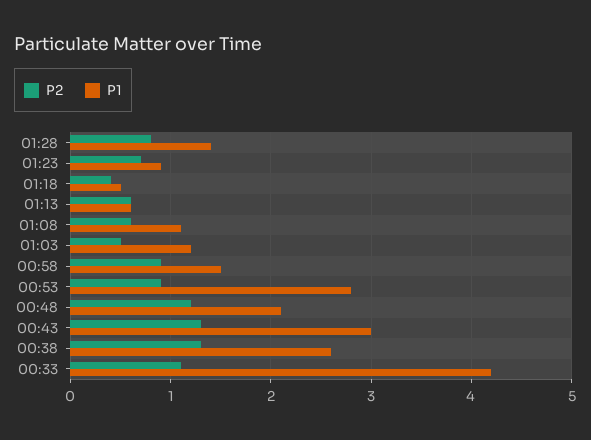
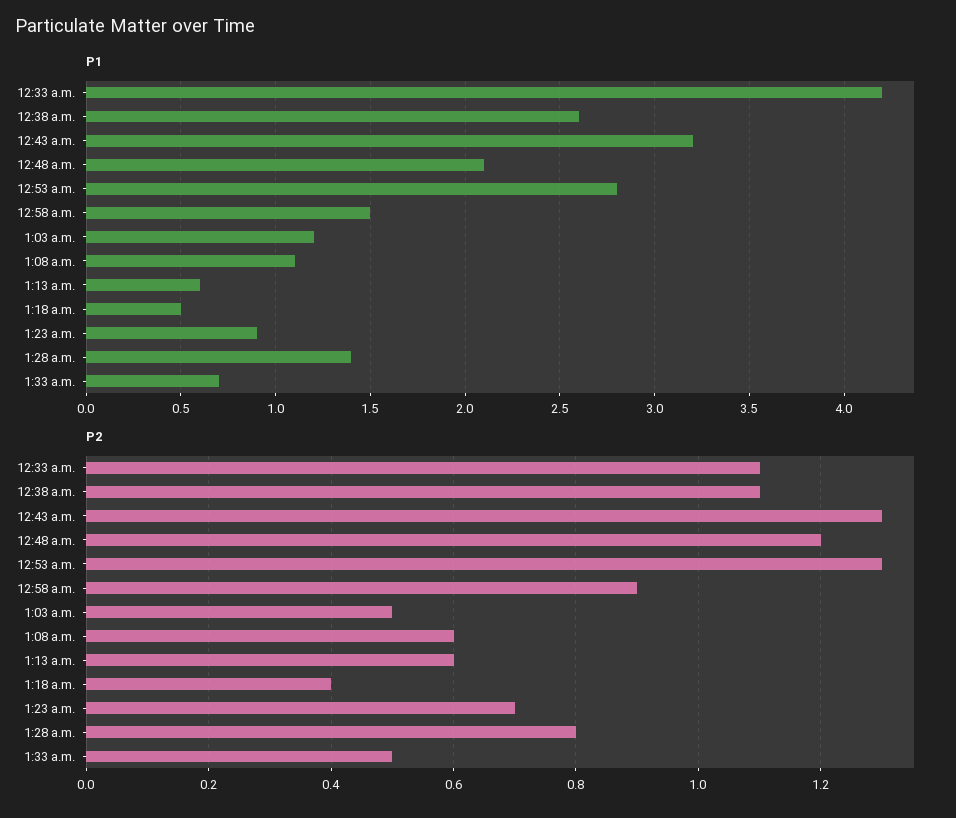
P2, 00:53: 0.9 -> 1.3
P1, 00:43: 3 -> 3.2
P2, 00:38: 1.3 -> 1.1
P1, 1:33 a.m.: none -> 0.7
P2, 1:33 a.m.: none -> 0.5

